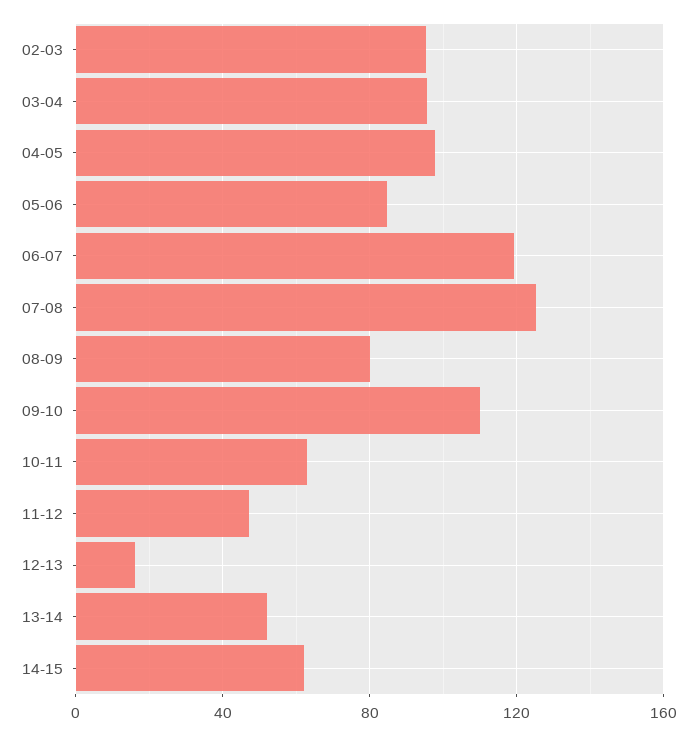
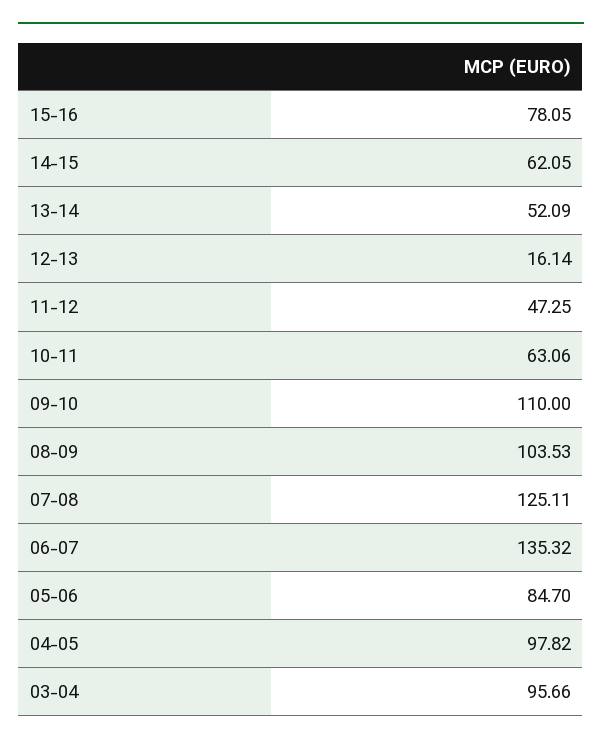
02-03: 95 -> none
06-07: 120 -> 135.32
08-09: 80 -> 103.53
15-16: none -> 78.05

